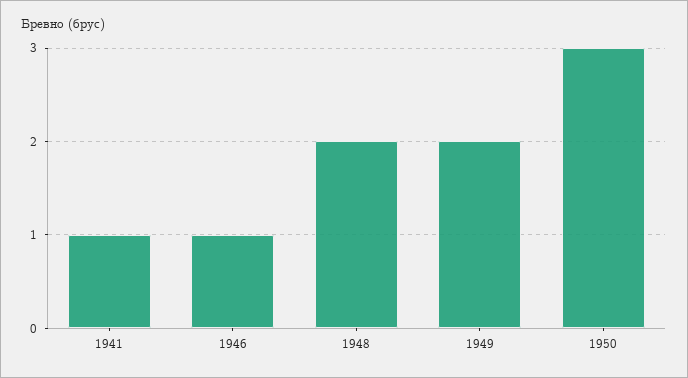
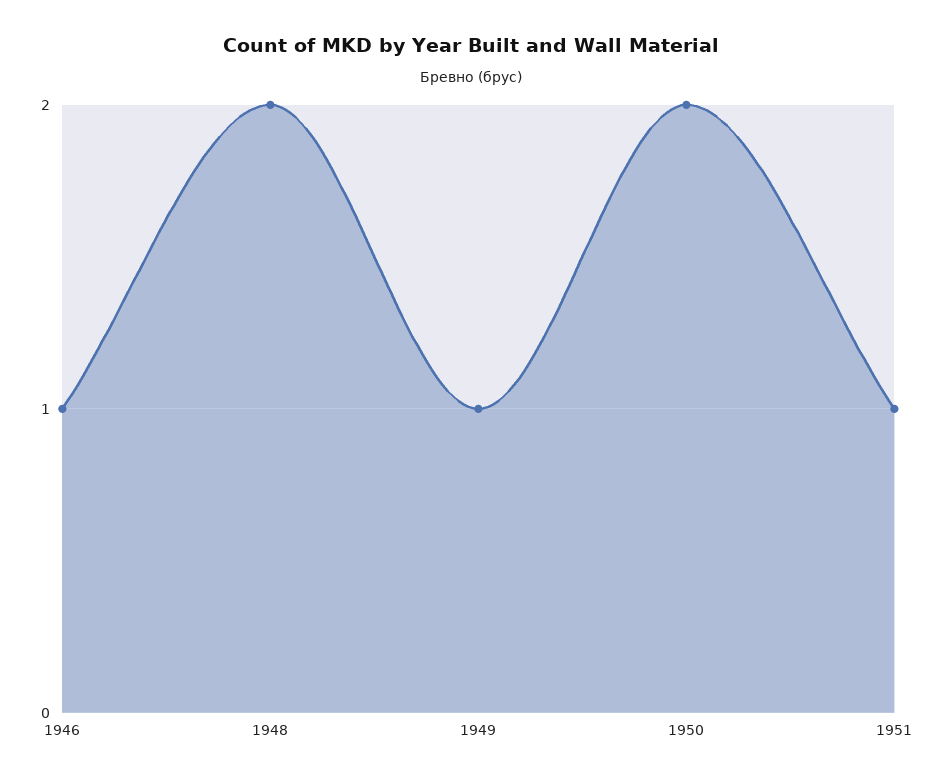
1941: 1 -> none
1949: 2 -> 1
1950: 3 -> 2
1951: none -> 1

